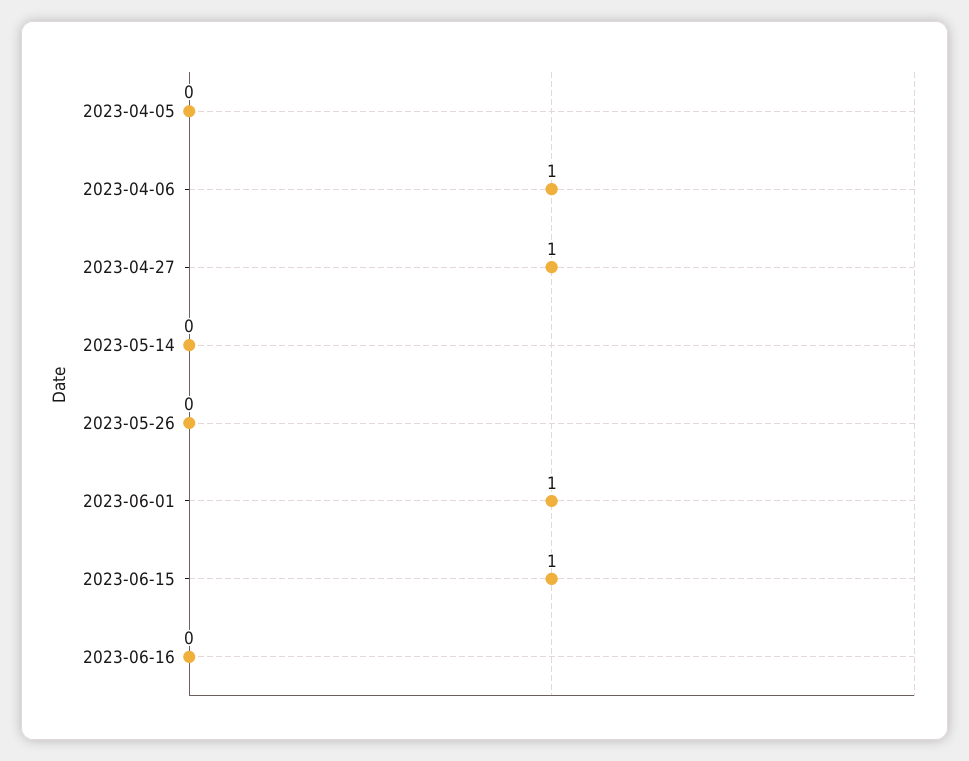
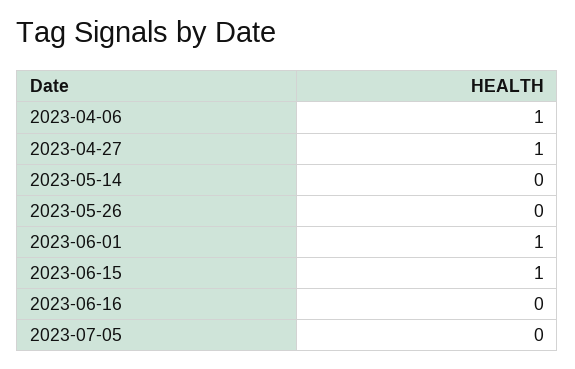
2023-04-05: 0 -> none
2023-07-05: none -> 0

